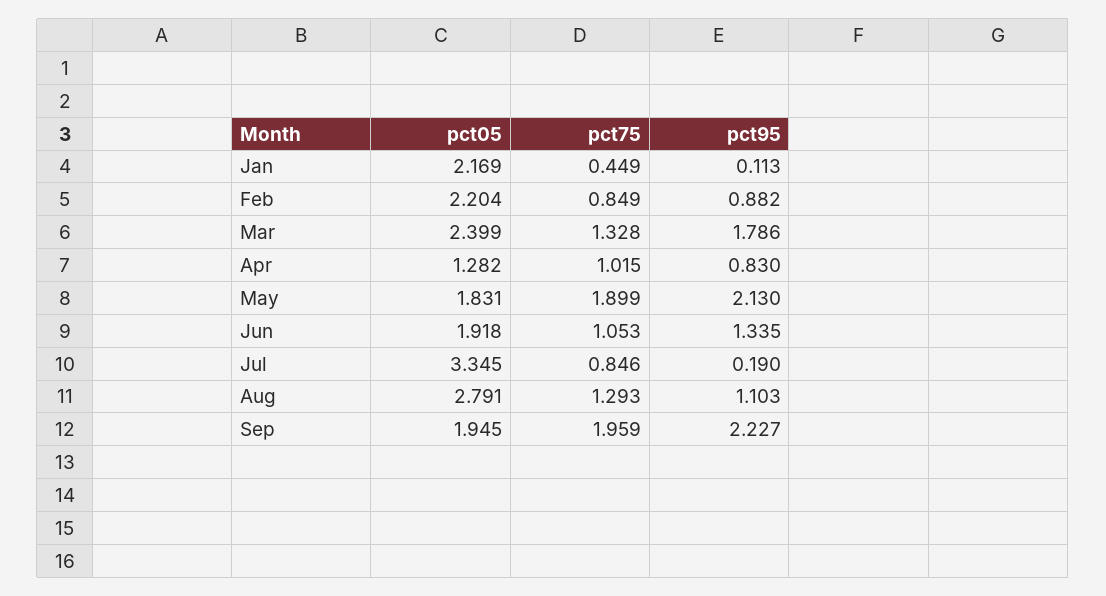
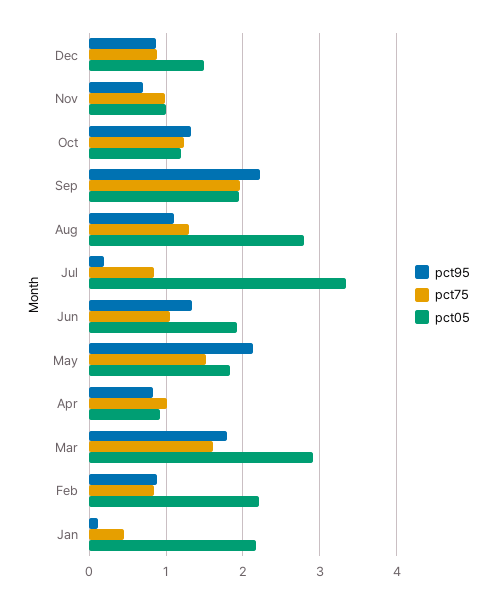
pct05, Mar: 2.399 -> 2.9
pct75, Mar: 1.328 -> 1.6
pct05, Apr: 1.282 -> 0.9
pct75, May: 1.899 -> 1.5
pct95, Dec: none -> 0.9
pct75, Dec: none -> 0.9
pct05, Dec: none -> 1.5
pct95, Nov: none -> 0.7
pct75, Nov: none -> 1
pct05, Nov: none -> 1
pct95, Oct: none -> 1.3
pct75, Oct: none -> 1.2
pct05, Oct: none -> 1.2

